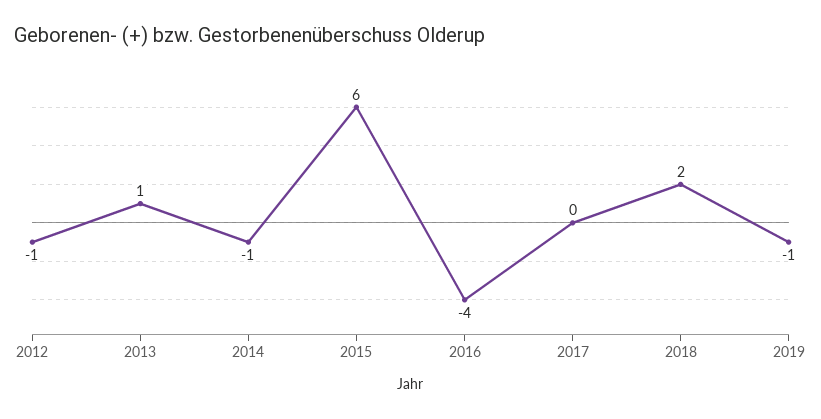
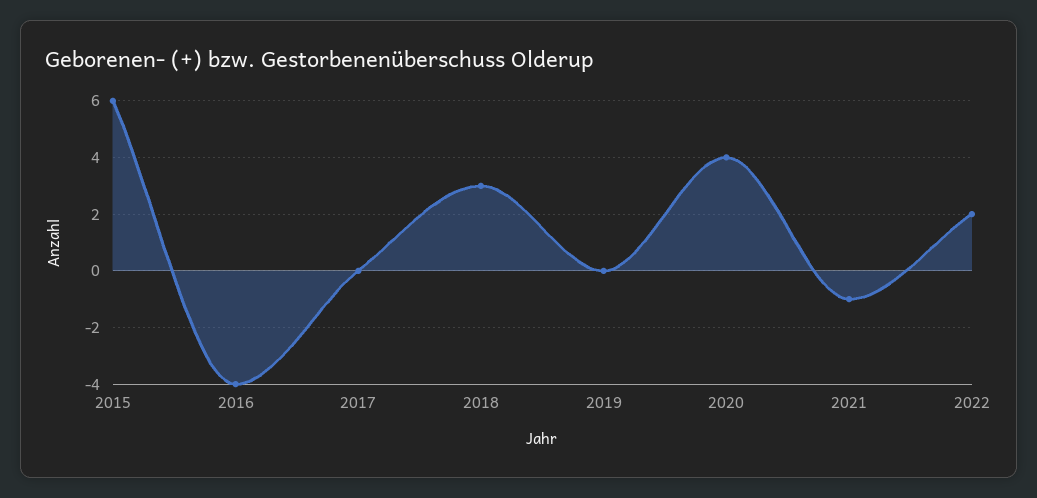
2012: -1 -> none
2013: 1 -> none
2014: -1 -> none
2018: 2 -> 3
2019: -1 -> 0
2020: none -> 4
2021: none -> -1
2022: none -> 2

